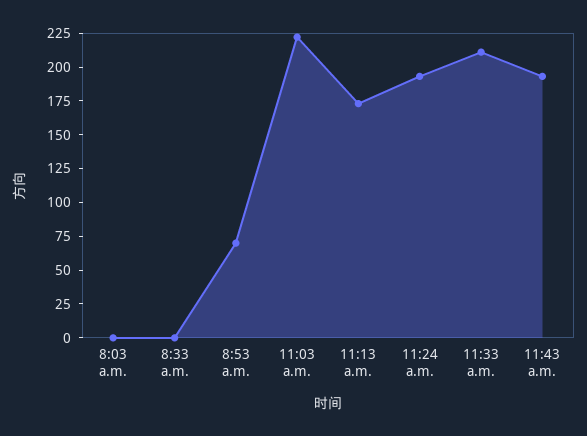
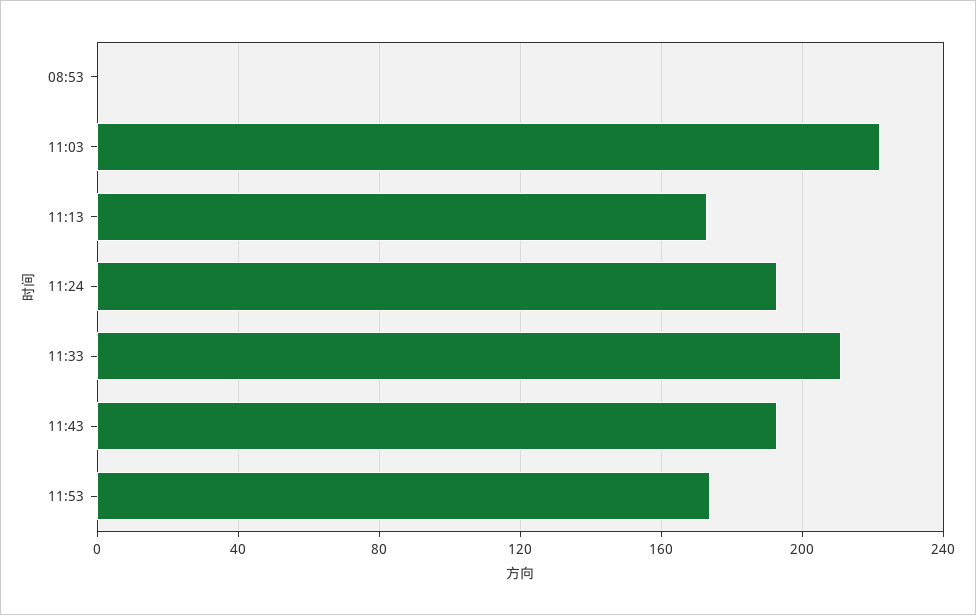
8:03 a.m.: 0 -> none
8:33 a.m.: 0 -> none
8:53 a.m.: 75 -> 0
11:53: none -> 175

